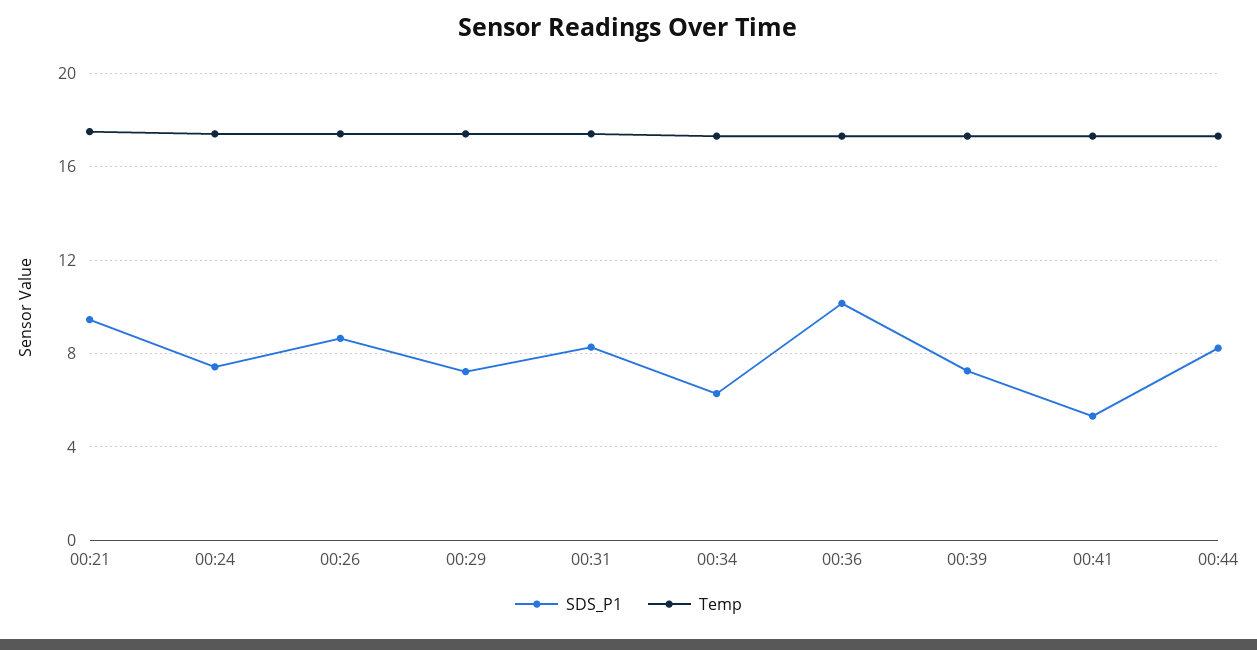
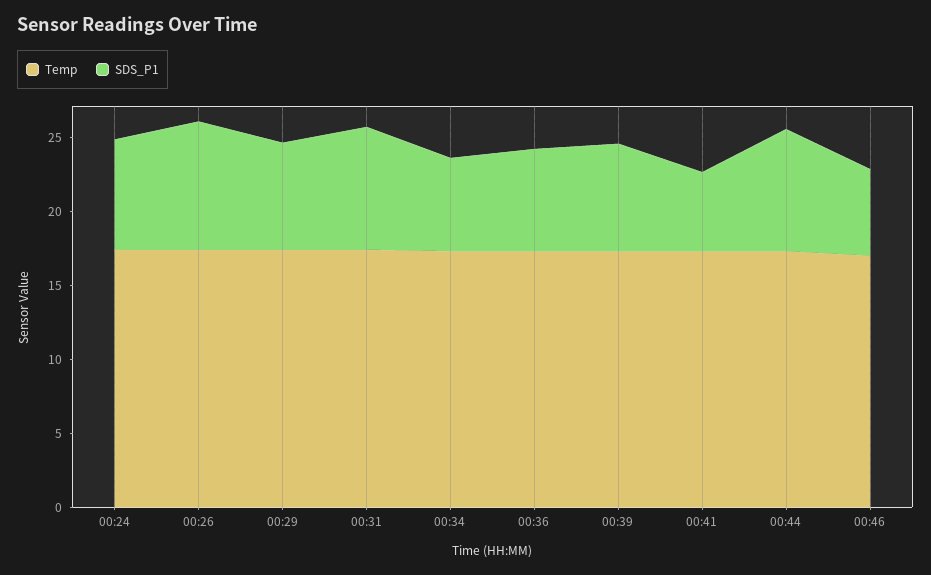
SDS_P1, 00:21: 9.5 -> none
Temp, 00:21: 17.5 -> none
SDS_P1, 00:36: 10 -> 7
Temp, 00:46: none -> 17
SDS_P1, 00:46: none -> 6

